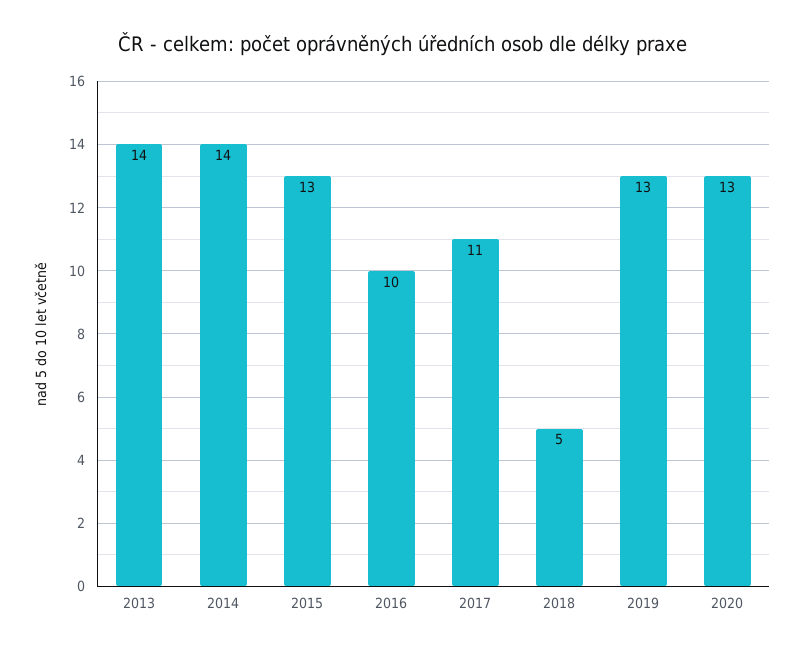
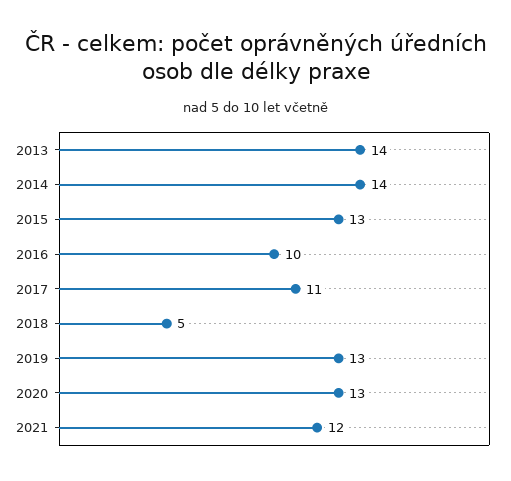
2021: none -> 12

